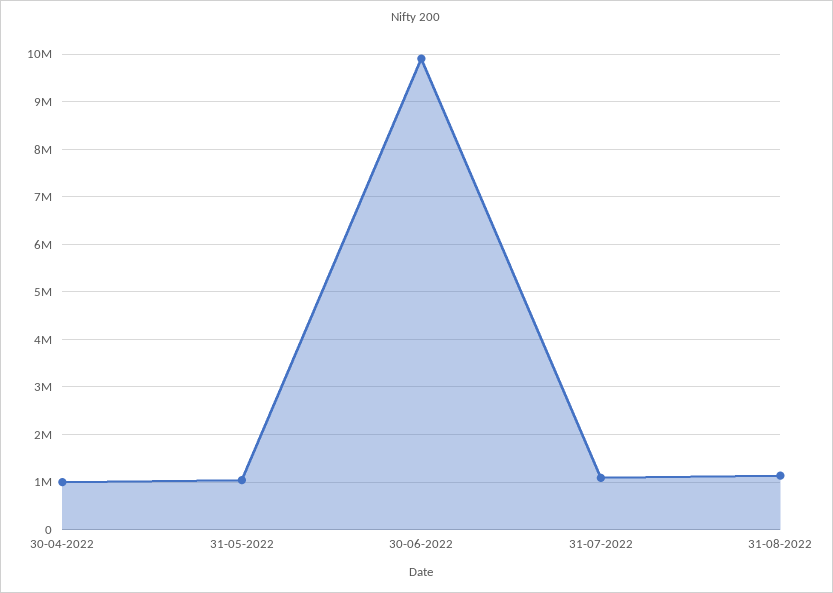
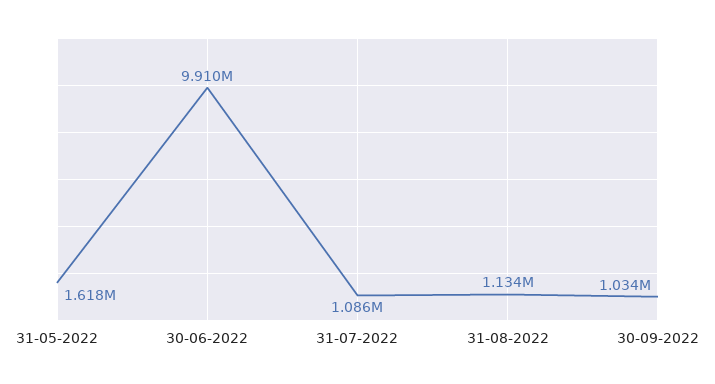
30-04-2022: 1000000 -> none
31-05-2022: 1000000 -> 1618000
30-09-2022: none -> 1034000

